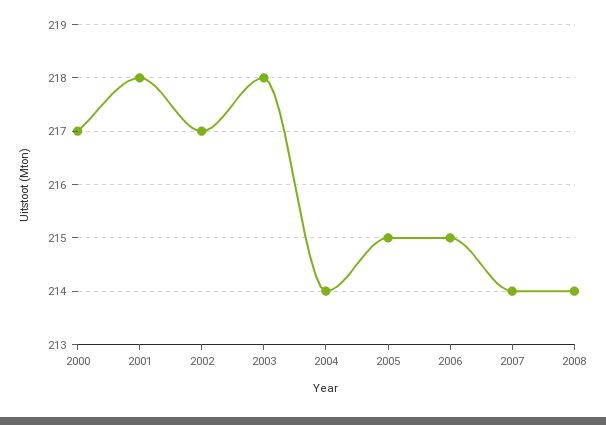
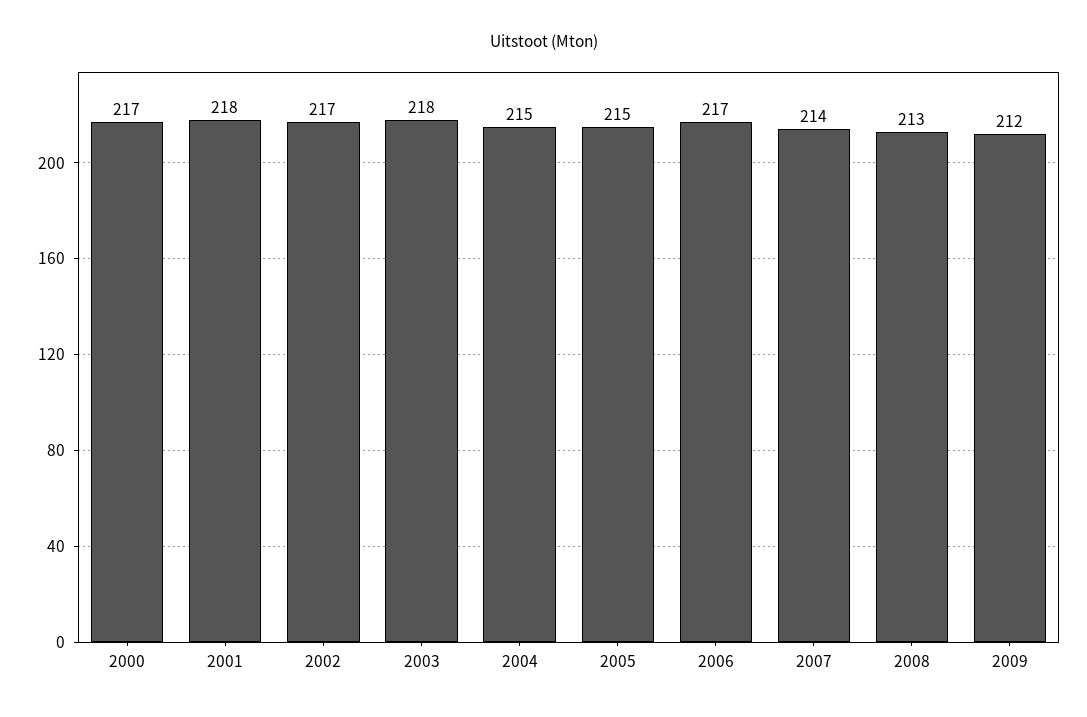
2004: 214 -> 215
2006: 215 -> 217
2008: 214 -> 213
2009: none -> 212

